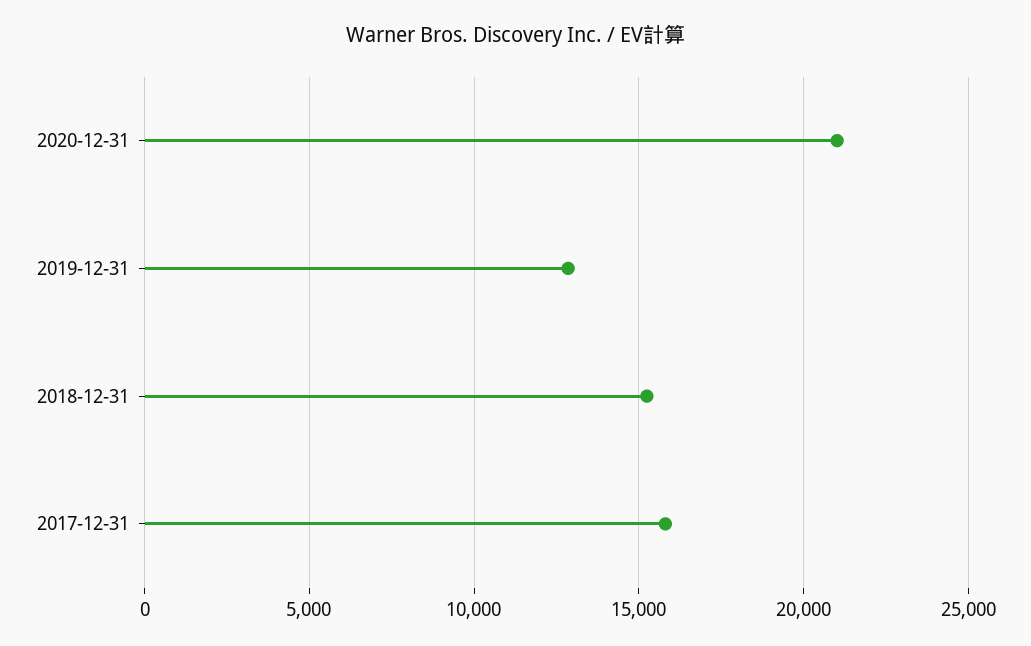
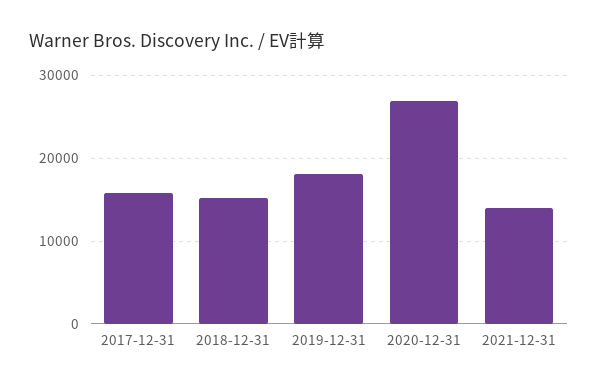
2020-12-31: 21000 -> 27000
2019-12-31: 13000 -> 18000
2021-12-31: none -> 14000

